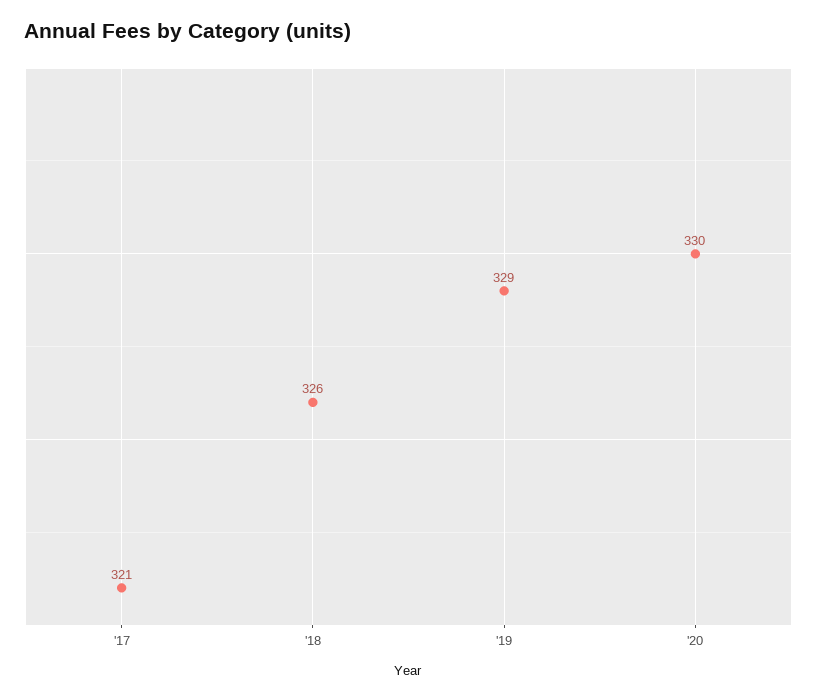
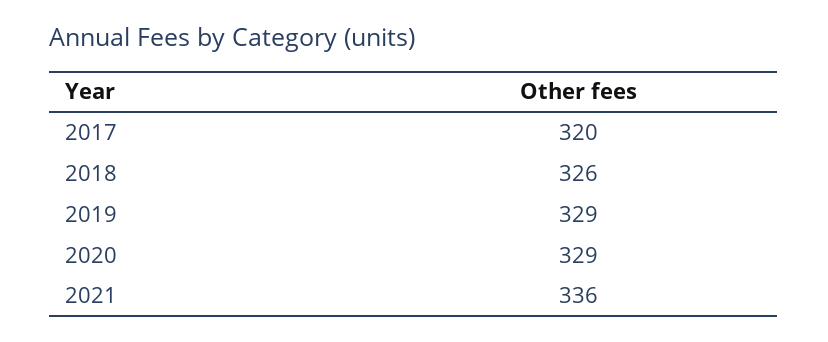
'17: 321 -> 320
'20: 330 -> 329
2021: none -> 336

